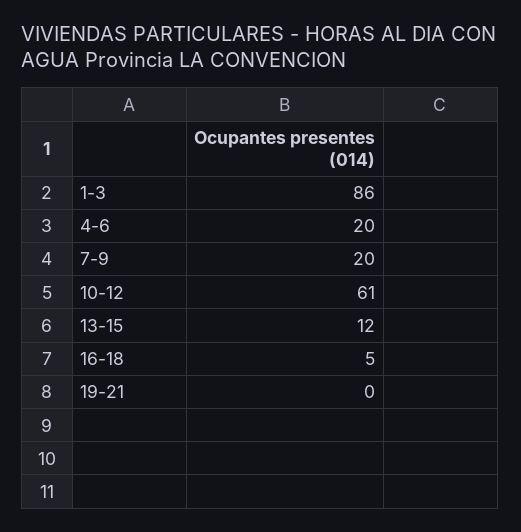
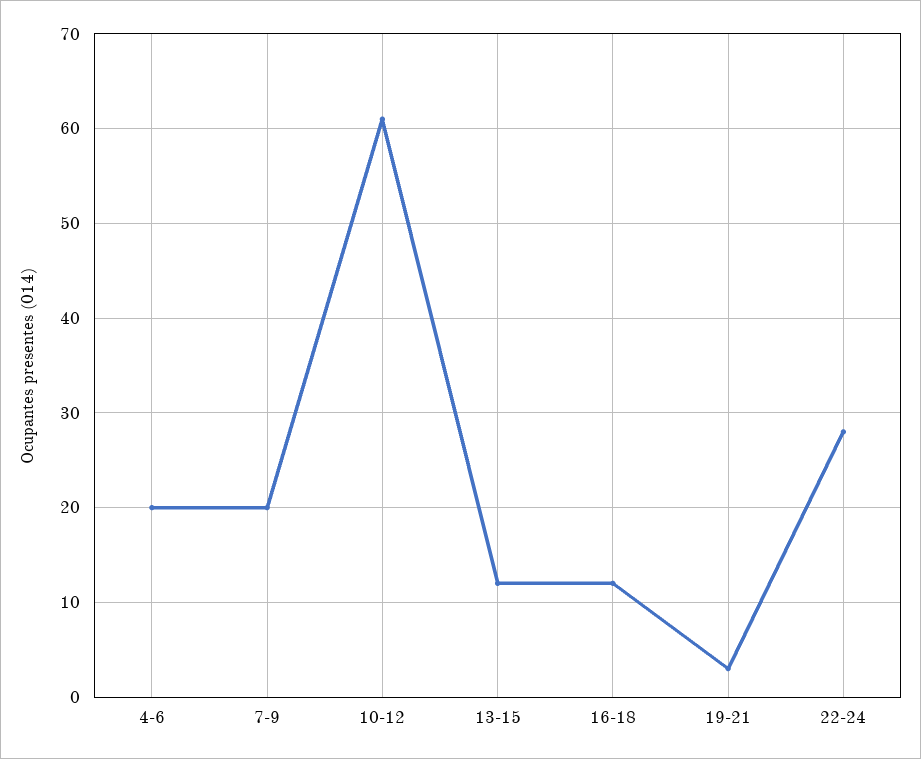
1-3: 86 -> none
16-18: 5 -> 12
19-21: 0 -> 3
22-24: none -> 28

